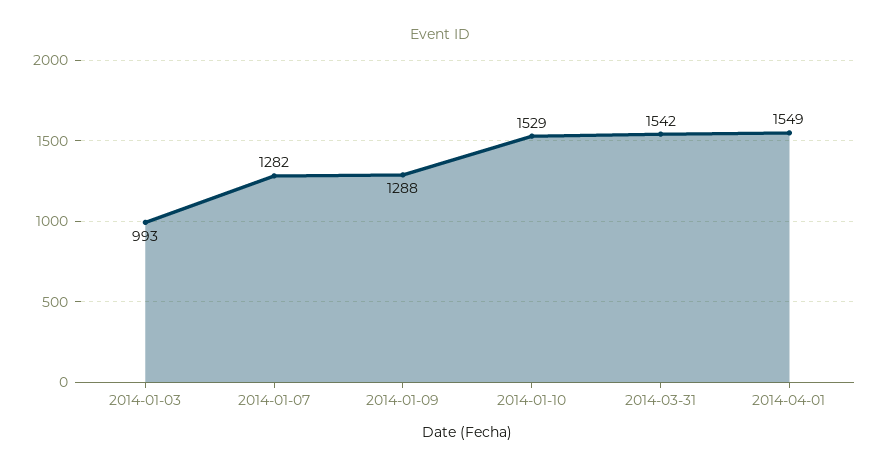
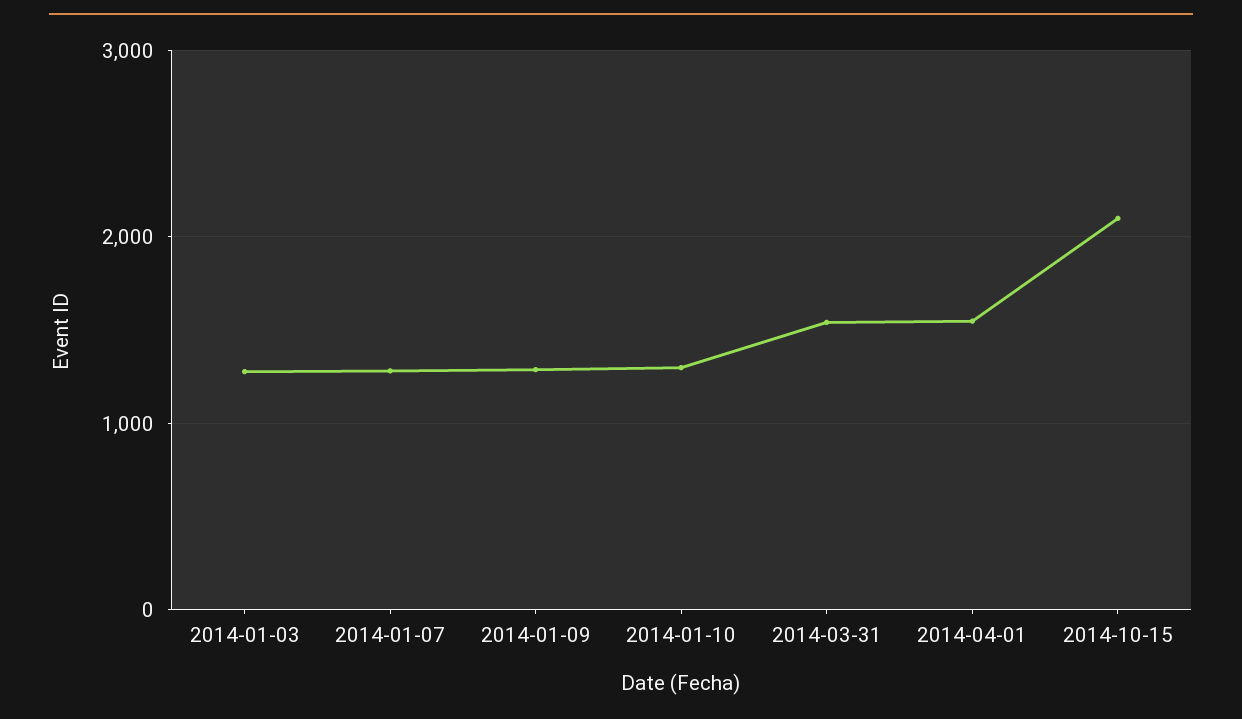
2014-01-03: 993 -> 1300
2014-01-10: 1529 -> 1300
2014-10-15: none -> 2100

